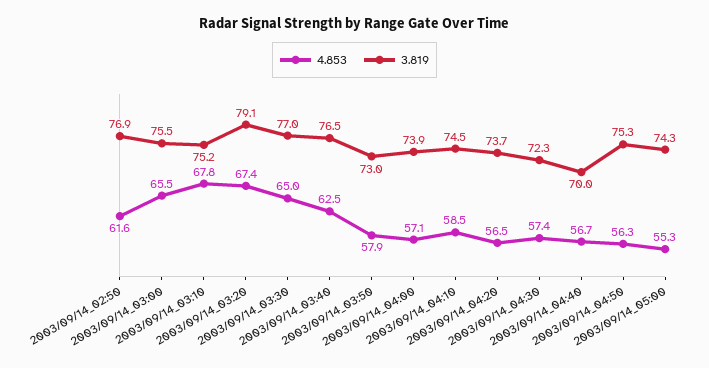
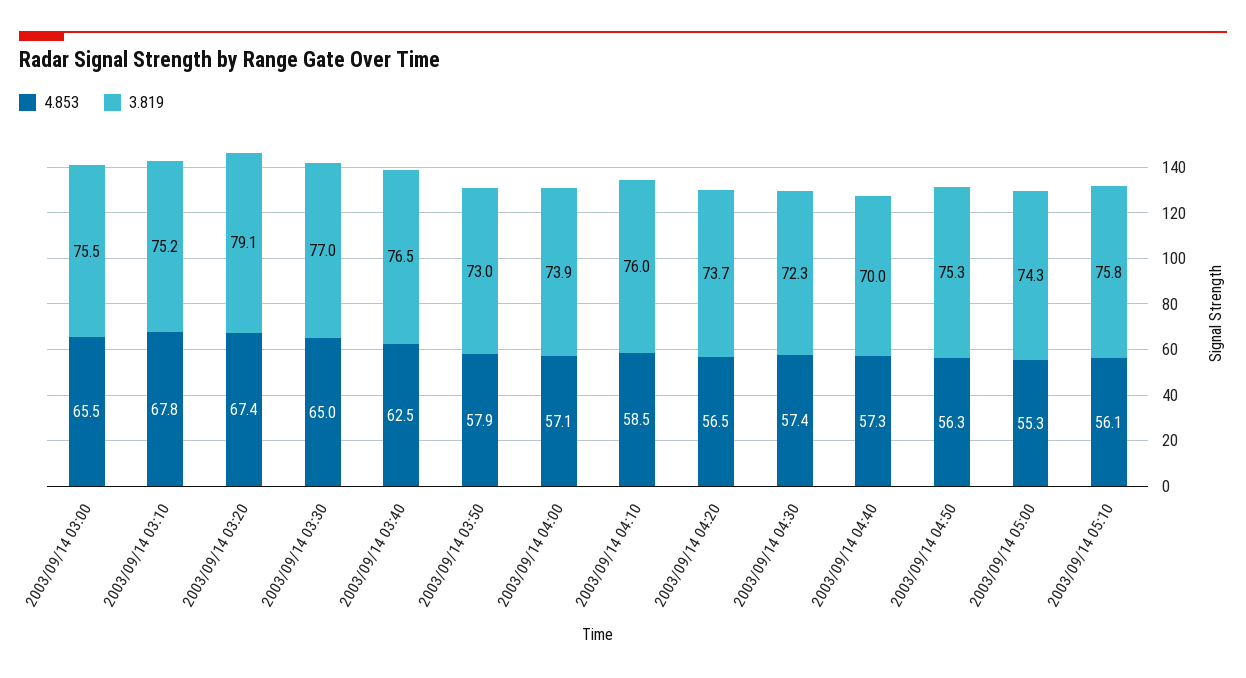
4.853, 2003/09/14_02:50: 61.6 -> none
3.819, 2003/09/14_02:50: 76.9 -> none
3.819, 2003/09/14_04:10: 74.5 -> 76
4.853, 2003/09/14_04:40: 56.7 -> 57.3
4.853, 2003/09/14 05:10: none -> 56.1
3.819, 2003/09/14 05:10: none -> 75.8

